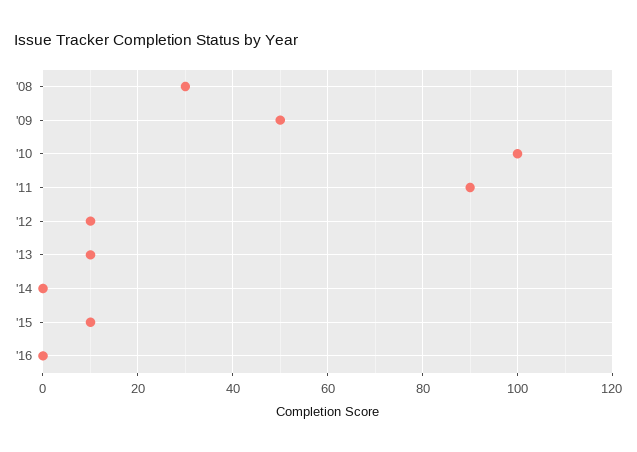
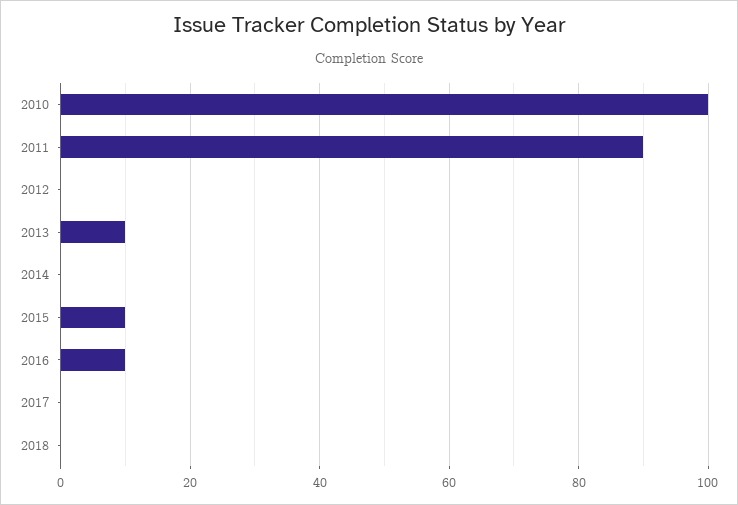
'08: 30 -> none
'09: 50 -> none
'12: 10 -> 0
'16: 0 -> 10
2017: none -> 0
2018: none -> 0

